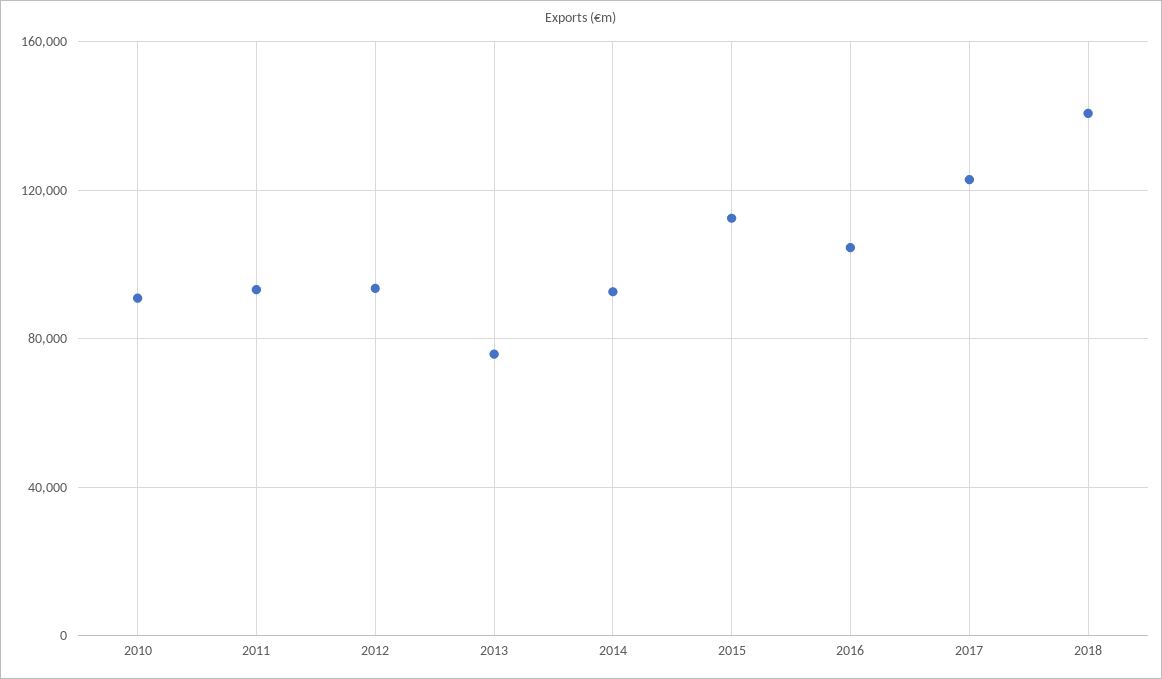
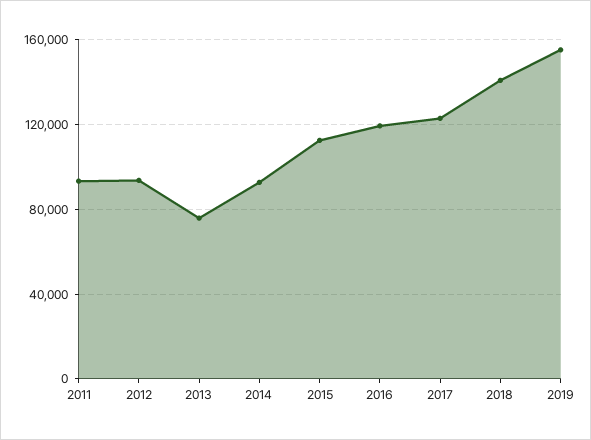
2010: 90000 -> none
2016: 105000 -> 120000
2019: none -> 155000

